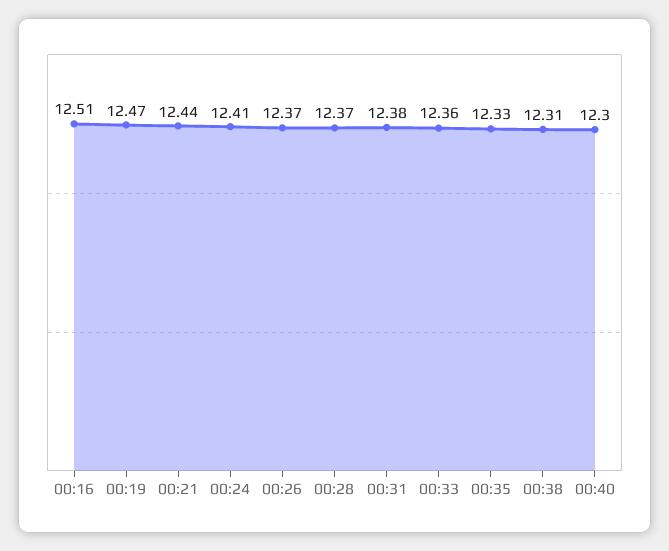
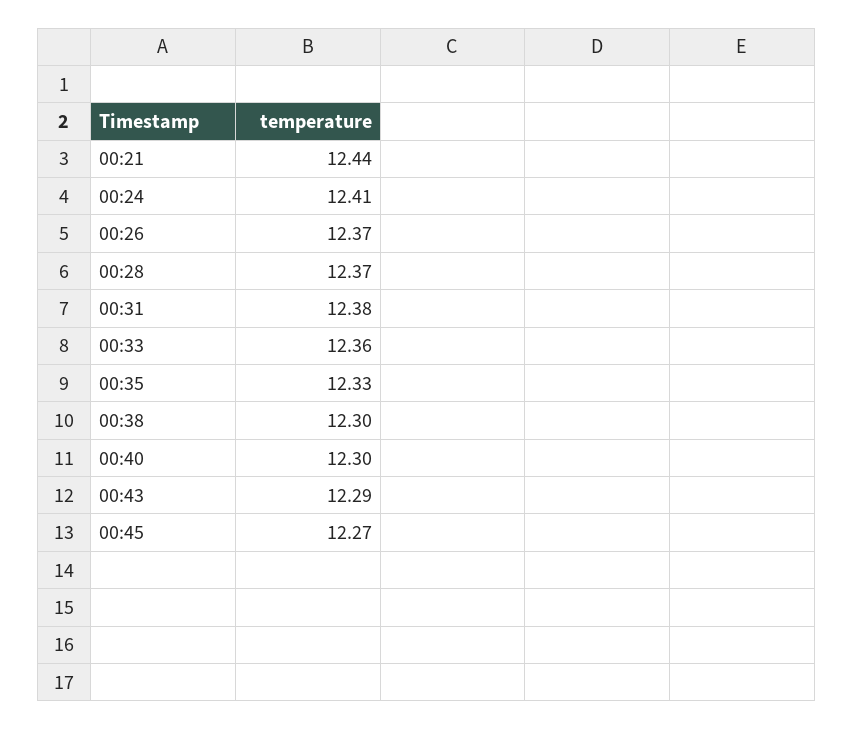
00:16: 12.51 -> none
00:19: 12.47 -> none
00:38: 12.31 -> 12.3
00:43: none -> 12.29
00:45: none -> 12.27

